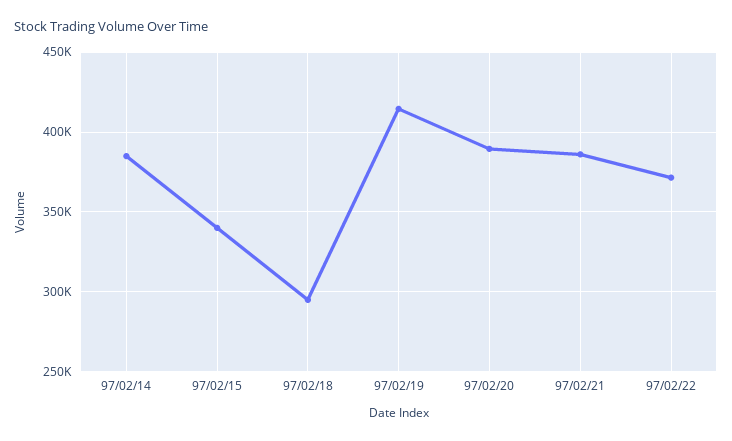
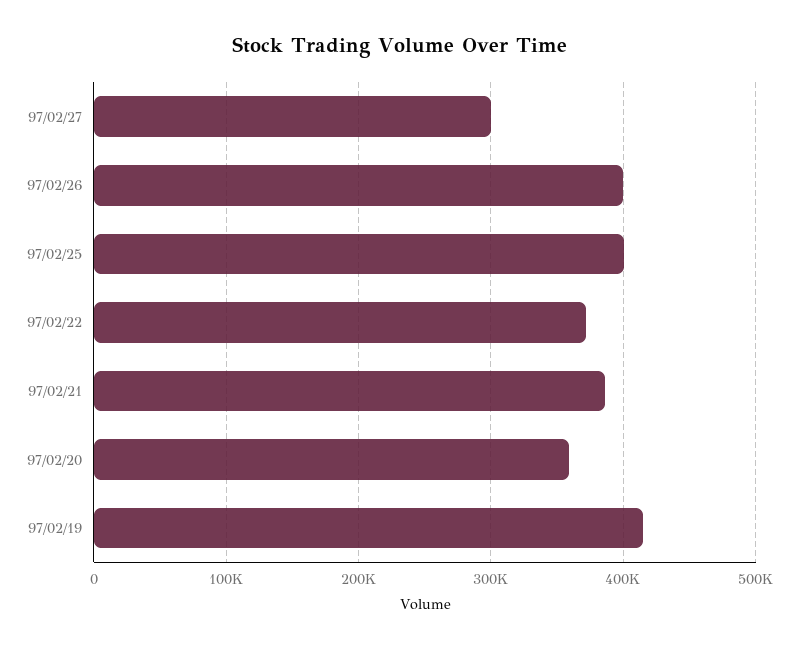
97/02/14: 385000 -> none
97/02/15: 340000 -> none
97/02/18: 295000 -> none
97/02/20: 390000 -> 360000
97/02/27: none -> 300000
97/02/26: none -> 400000
97/02/25: none -> 400000

